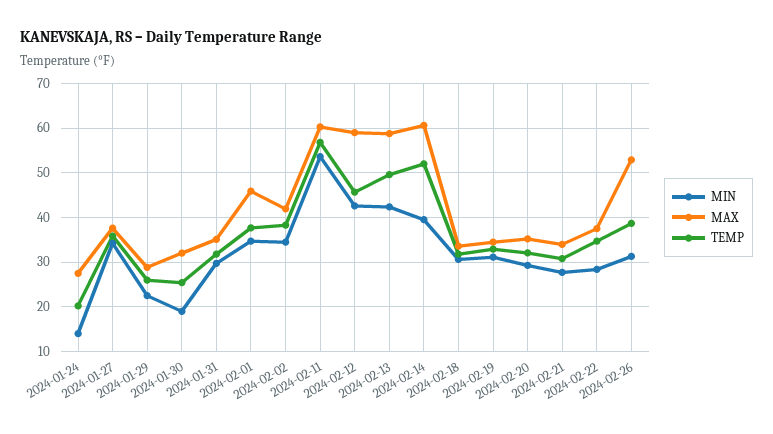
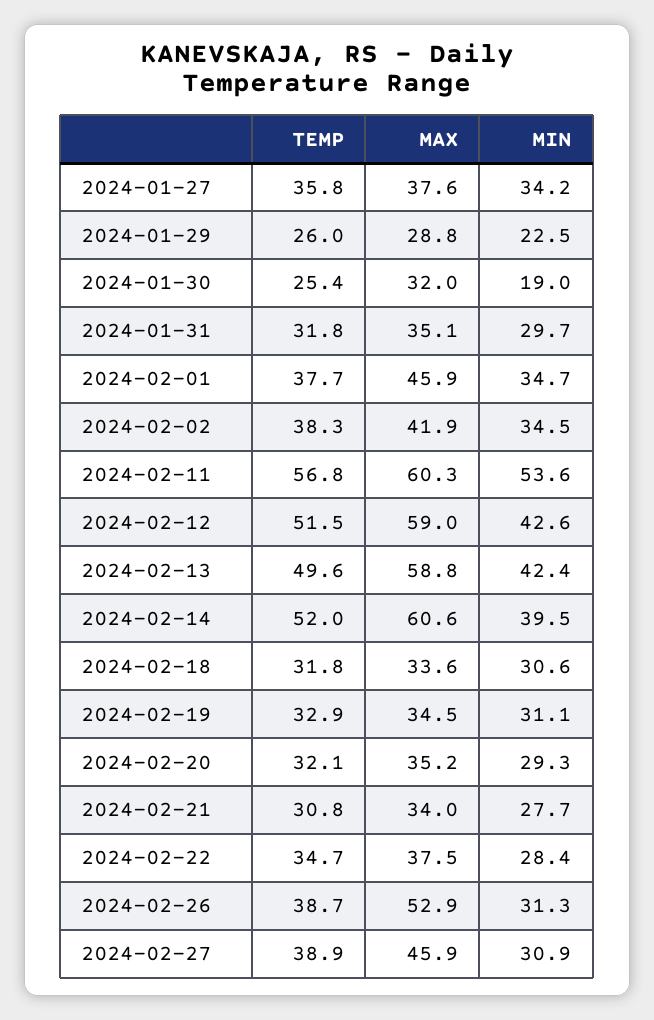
MIN, 2024-01-24: 14 -> none
MAX, 2024-01-24: 28 -> none
TEMP, 2024-01-24: 20 -> none
TEMP, 2024-02-12: 46 -> 51.5
TEMP, 2024-02-27: none -> 38.9
MAX, 2024-02-27: none -> 45.9
MIN, 2024-02-27: none -> 30.9

